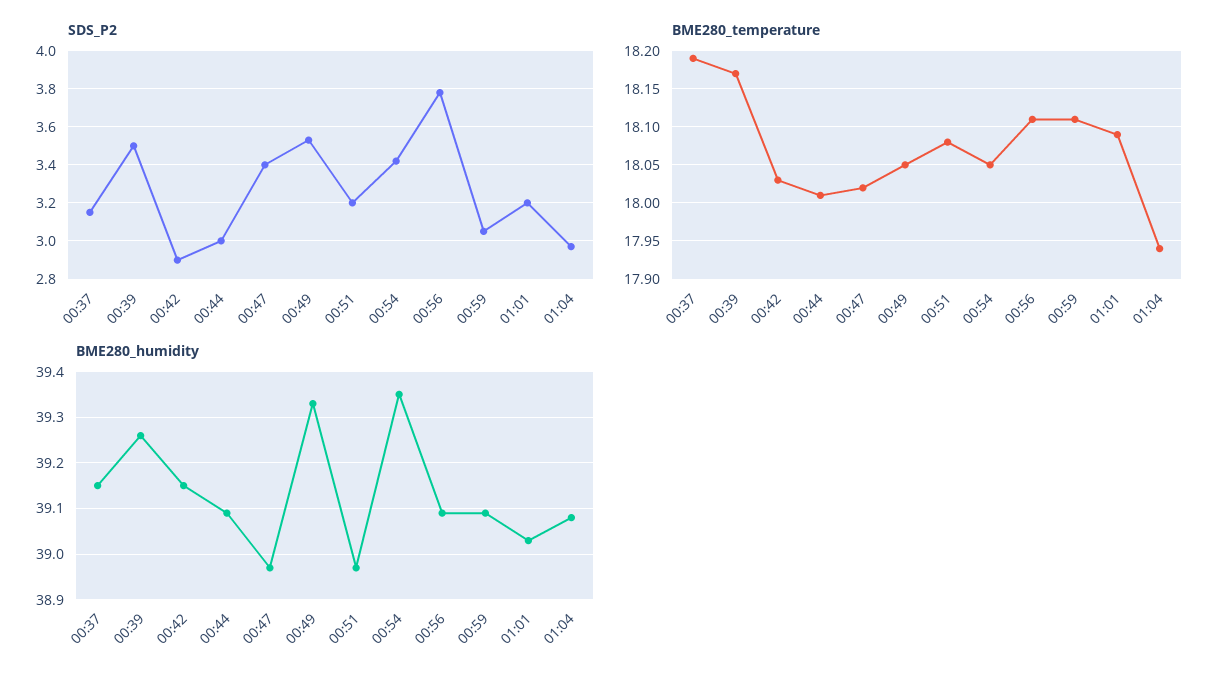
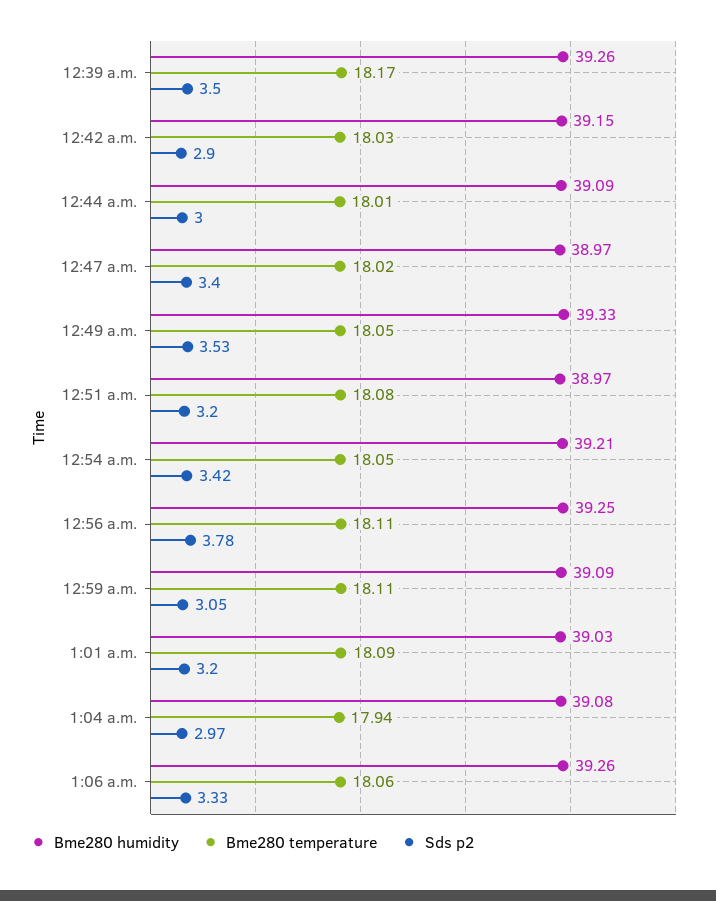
SDS_P2, 00:37: 3.15 -> none
BME280_temperature, 00:37: 18.19 -> none
BME280_humidity, 00:37: 39.15 -> none
BME280_humidity, 00:54: 39.35 -> 39.21
BME280_humidity, 00:56: 39.1 -> 39.25
BME280_humidity, 1:06 a.m.: none -> 39.26
BME280_temperature, 1:06 a.m.: none -> 18.06
SDS_P2, 1:06 a.m.: none -> 3.33

